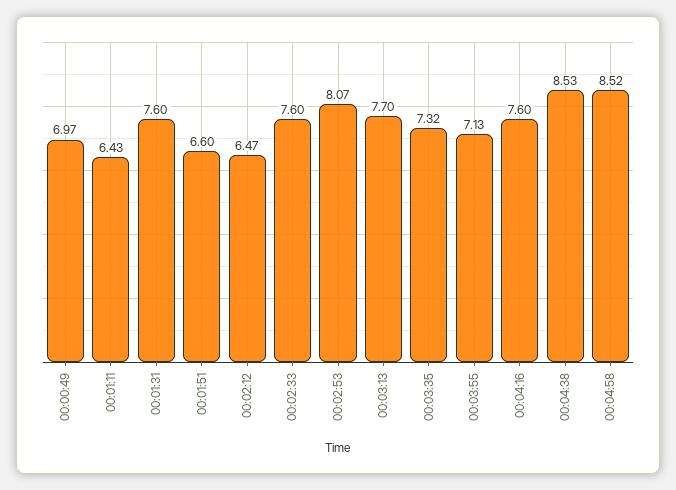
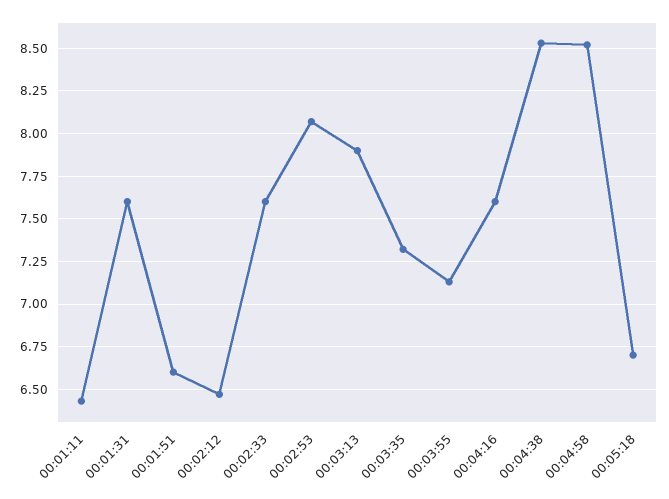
00:00:49: 6.97 -> none
00:03:13: 7.7 -> 7.9
00:05:18: none -> 6.7

